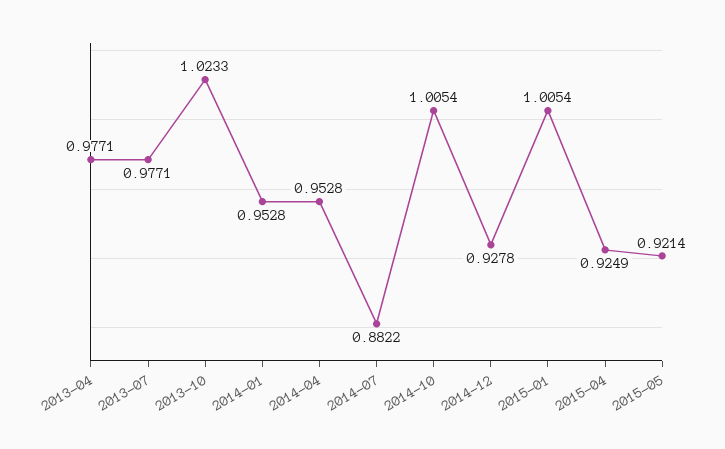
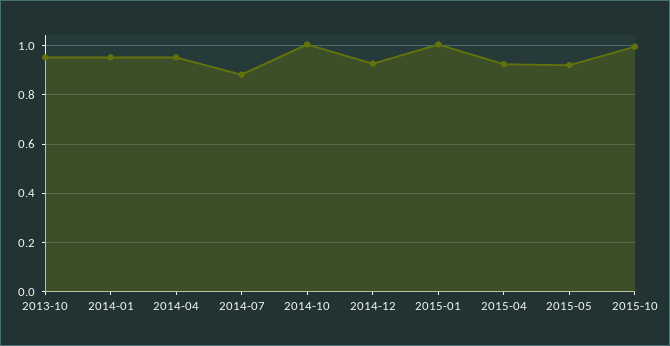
2013-04: 0.9771 -> none
2013-07: 0.9771 -> none
2013-10: 1.0233 -> 0.95
2015-10: none -> 1

